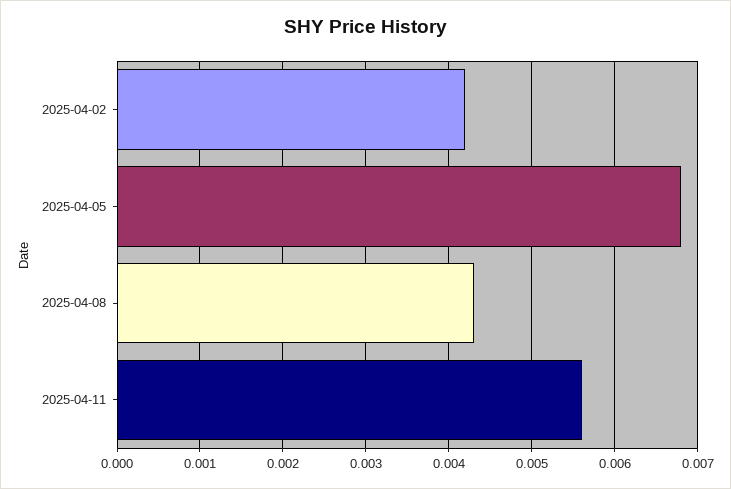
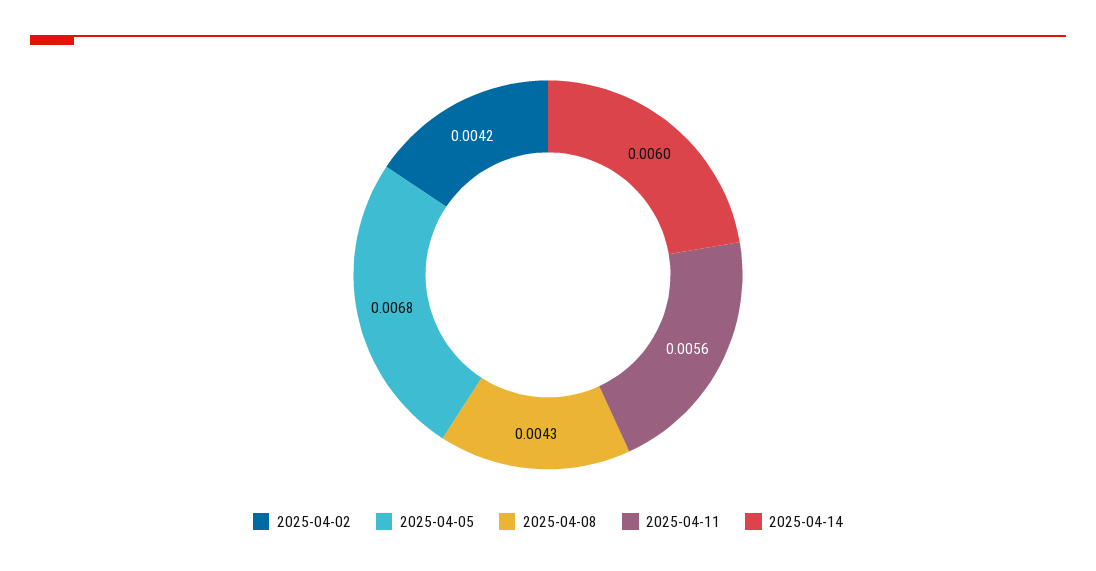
2025-04-14: none -> 0.006

